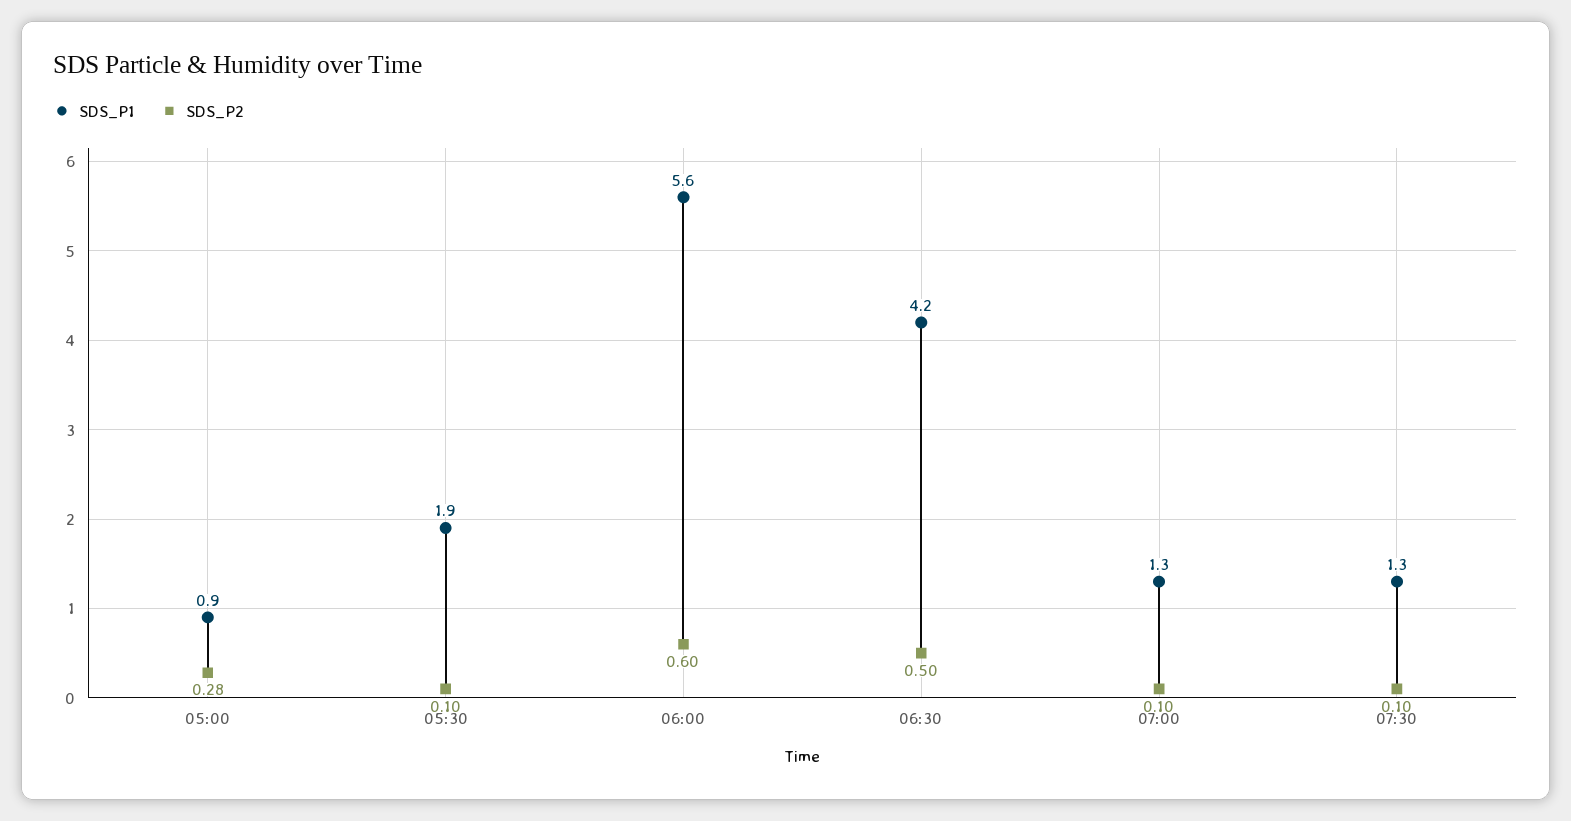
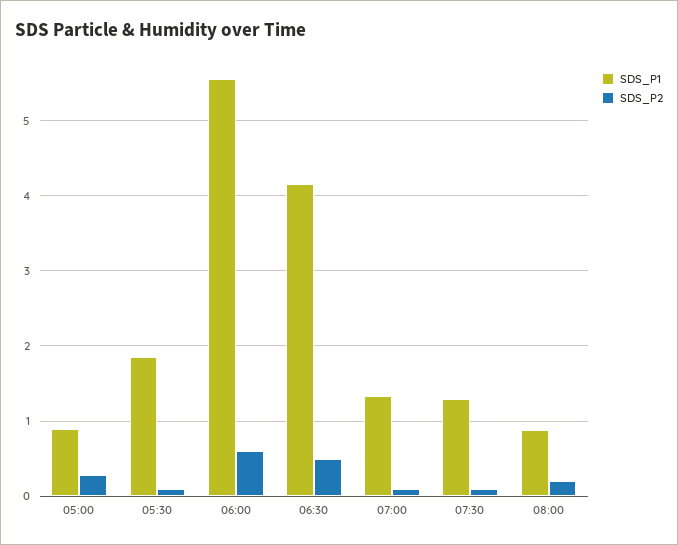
SDS_P1, 08:00: none -> 0.9
SDS_P2, 08:00: none -> 0.2

